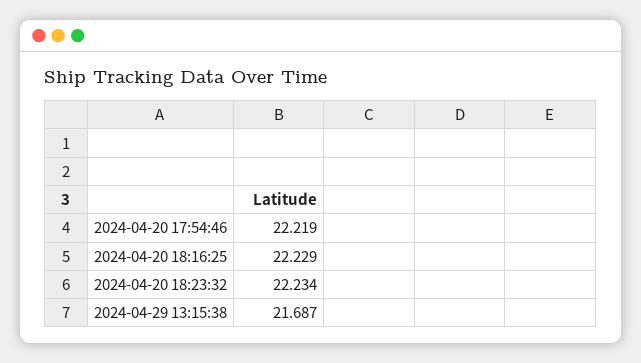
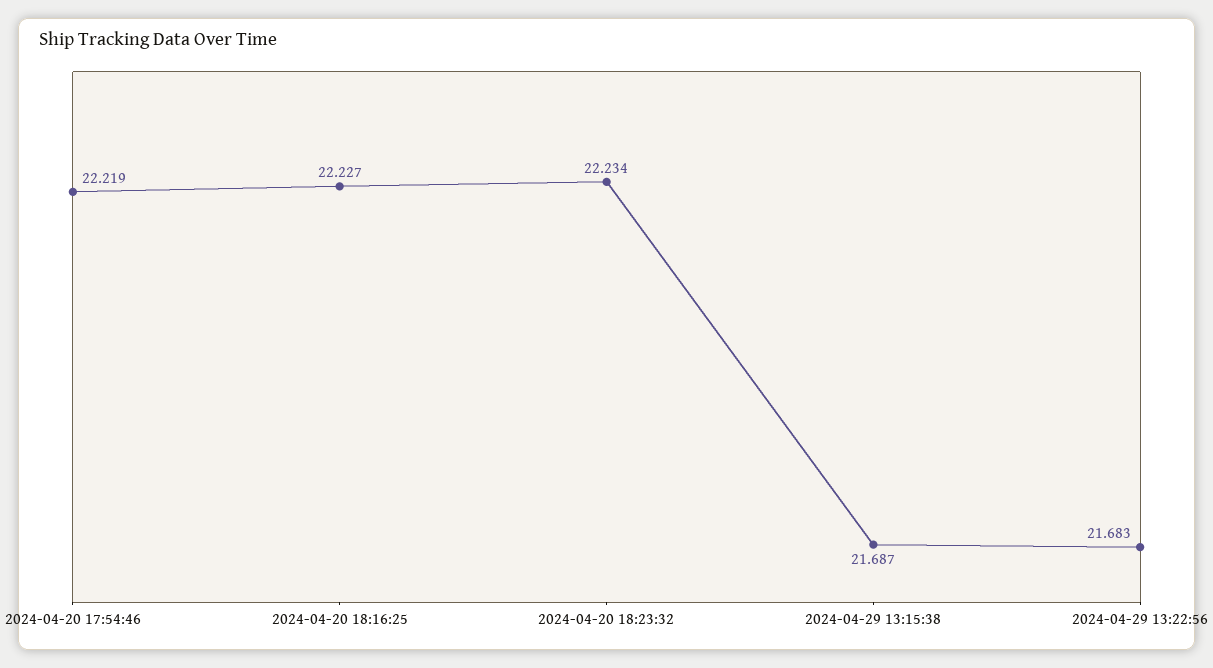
2024-04-20 18:16:25: 22.229 -> 22.227
2024-04-29 13:22:56: none -> 21.683

